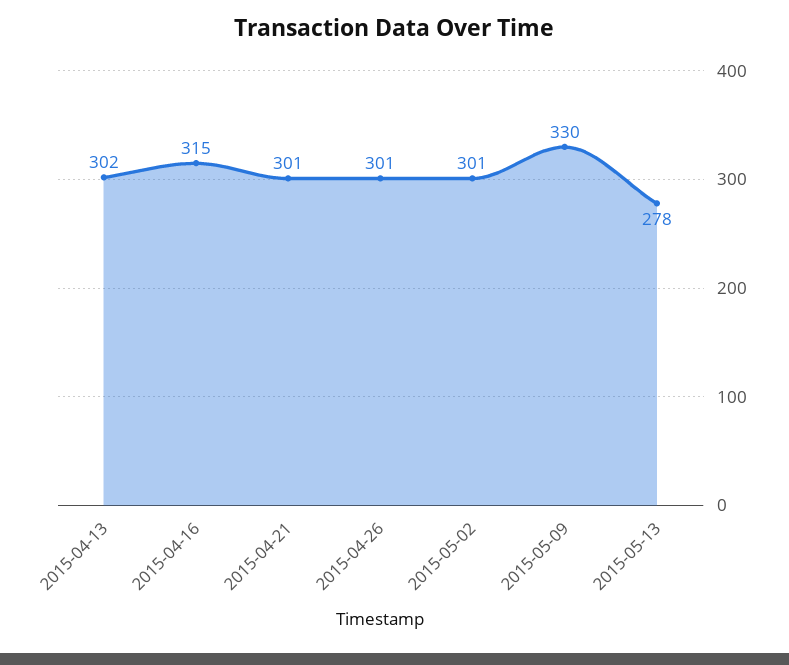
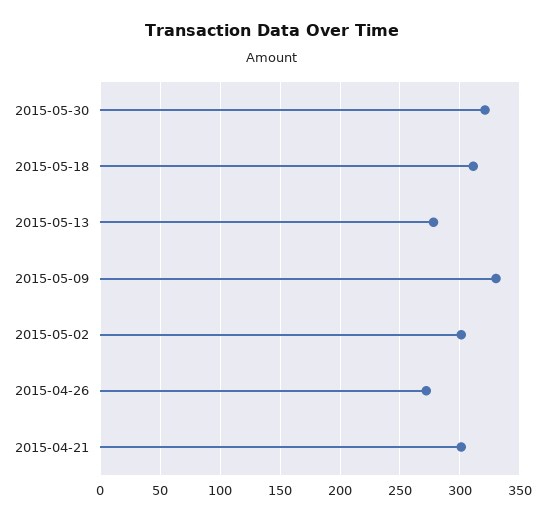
2015-04-13: 302 -> none
2015-04-16: 315 -> none
2015-04-26: 301 -> 270
2015-05-30: none -> 320
2015-05-18: none -> 310

